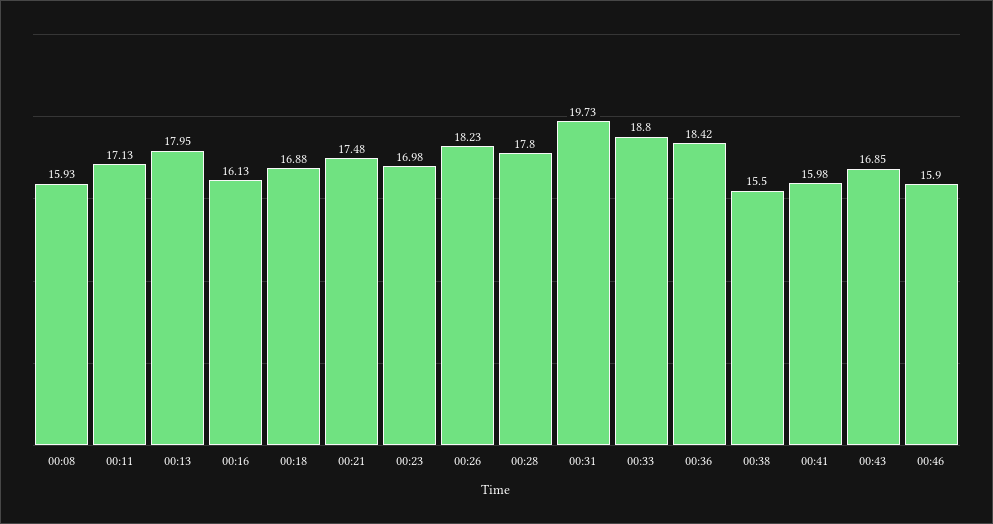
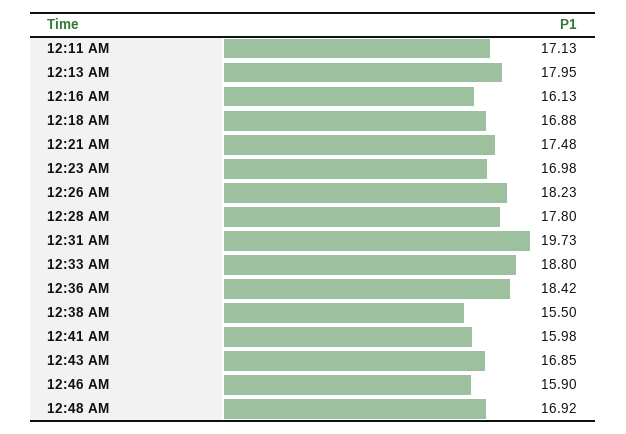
00:08: 15.93 -> none
12:48 AM: none -> 16.92

